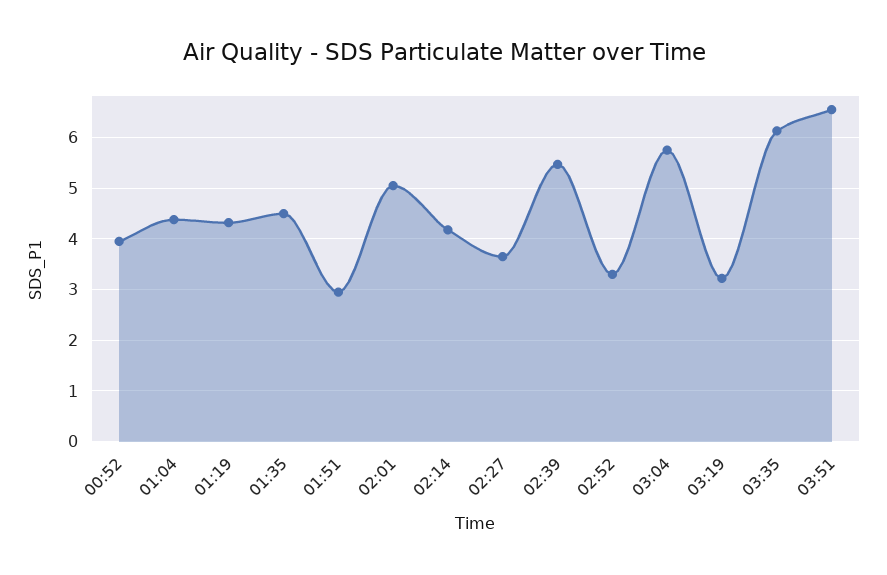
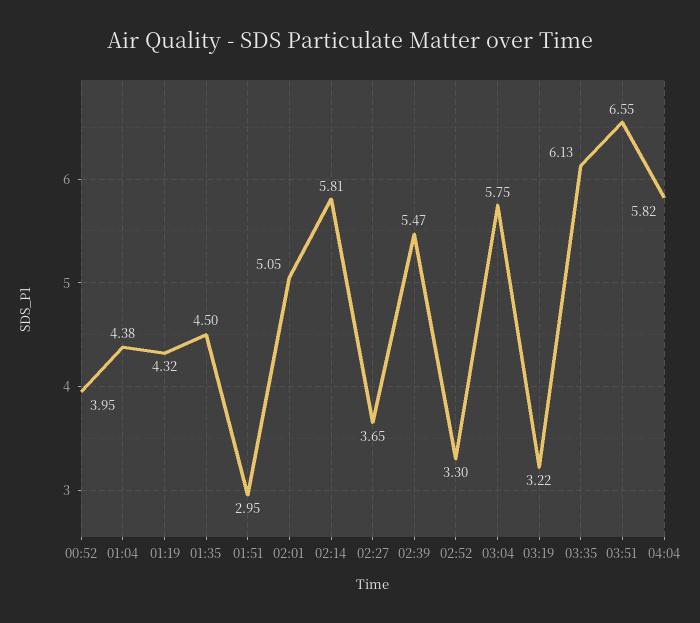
02:14: 4.2 -> 5.81
04:04: none -> 5.82

